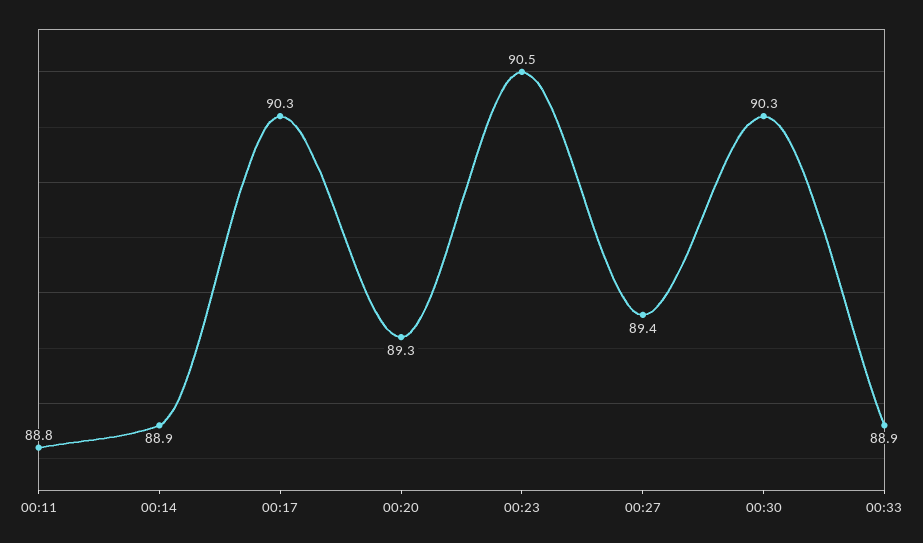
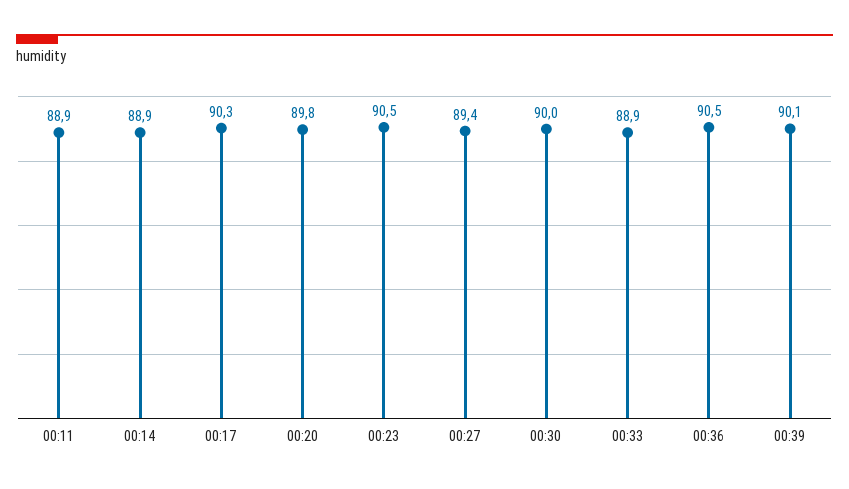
00:11: 88.8 -> 88.9
00:20: 89.3 -> 89.8
00:30: 90.3 -> 90
00:36: none -> 90.5
00:39: none -> 90.1

